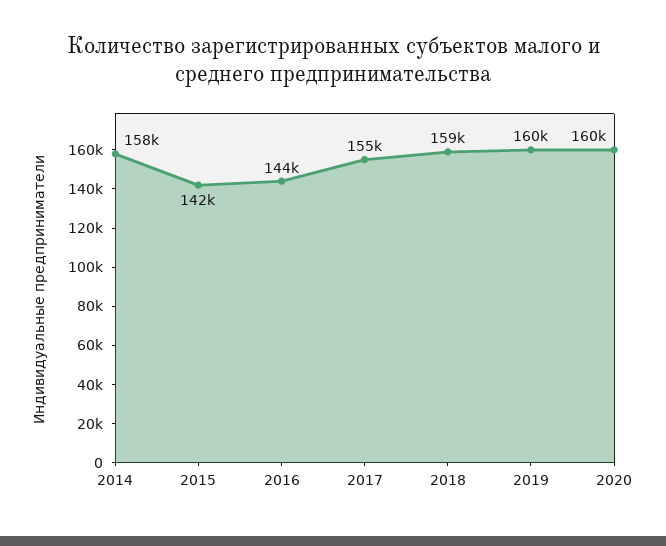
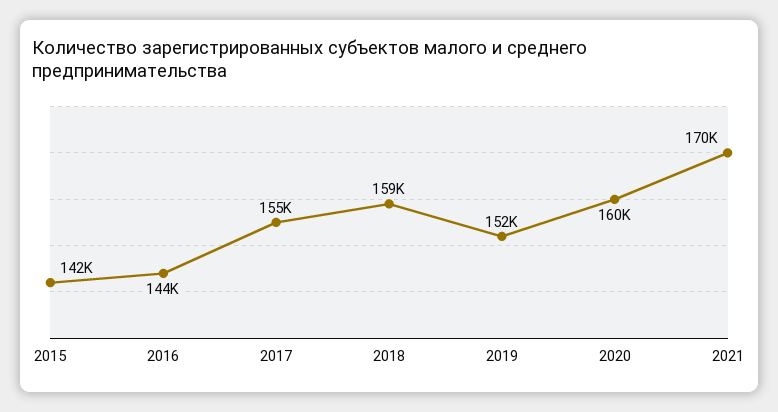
2014: 158000 -> none
2019: 160000 -> 152000
2021: none -> 170000

